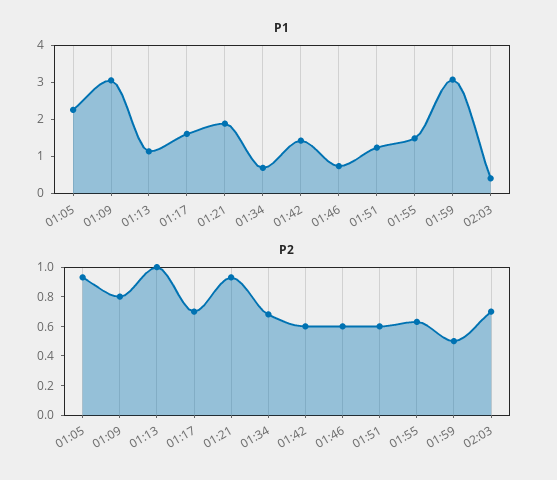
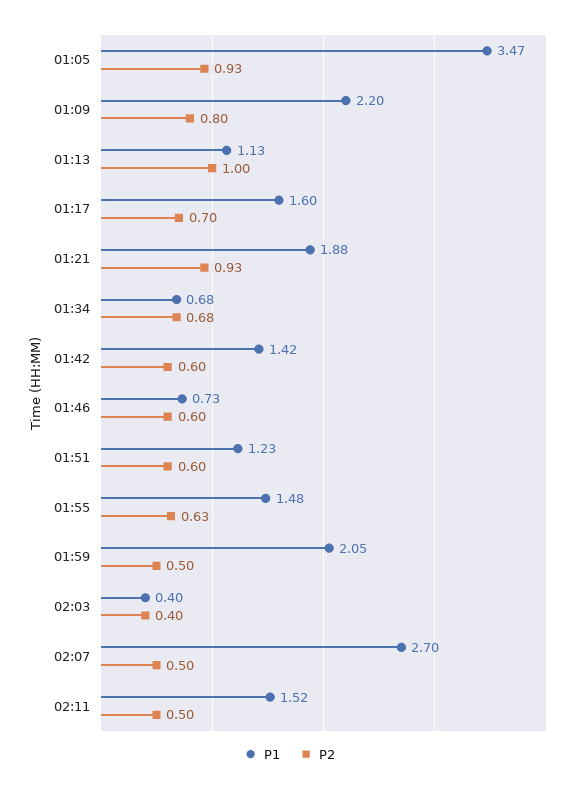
P1, 01:05: 2.25 -> 3.47
P1, 01:09: 3 -> 2.2
P1, 01:59: 3 -> 2.05
P2, 02:03: 0.7 -> 0.4
P1, 02:07: none -> 2.7
P2, 02:07: none -> 0.5
P1, 02:11: none -> 1.52
P2, 02:11: none -> 0.5

